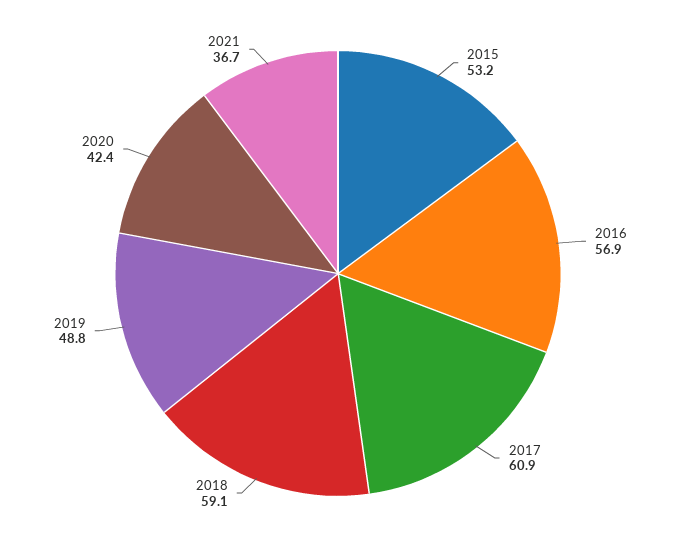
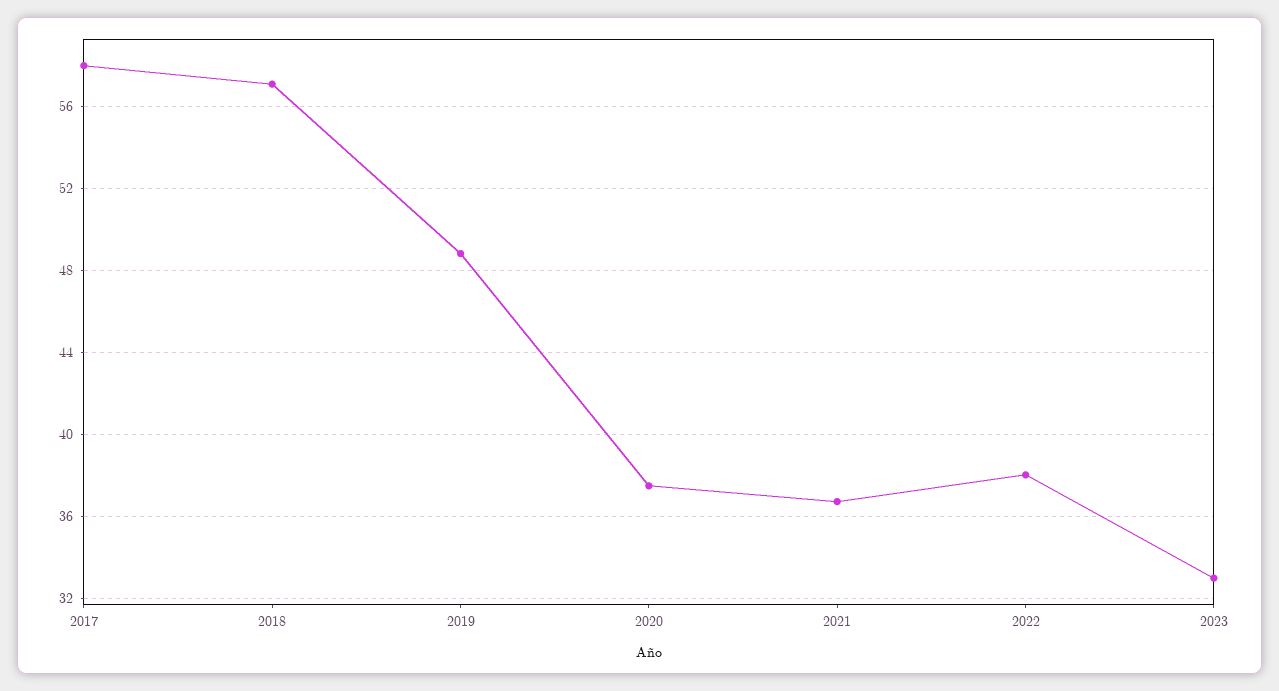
2015: 53.2 -> none
2016: 56.9 -> none
2017: 60.9 -> 58
2018: 59.1 -> 57
2020: 42.4 -> 37.5
2022: none -> 38
2023: none -> 33

